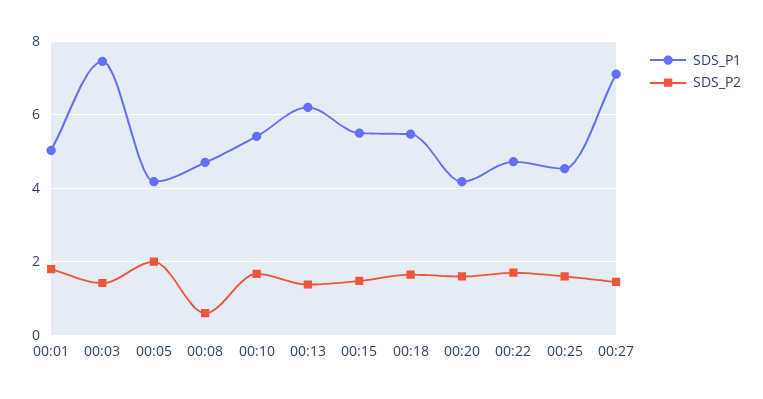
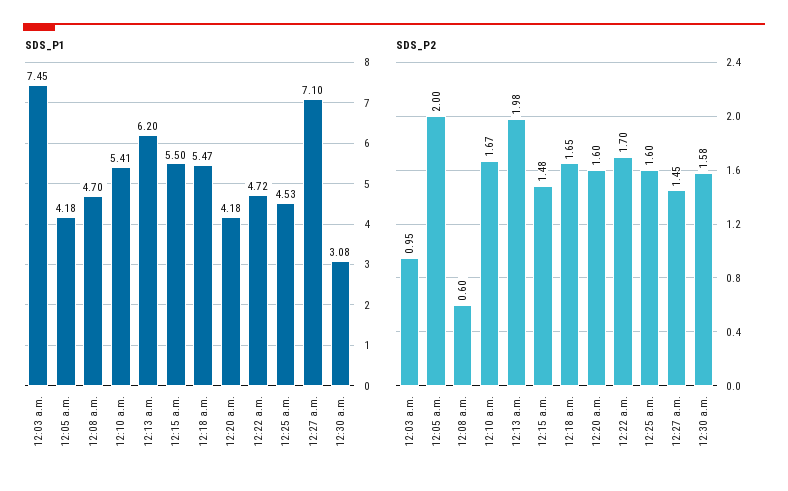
SDS_P1, 00:01: 5 -> none
SDS_P2, 00:01: 1.8 -> none
SDS_P2, 00:03: 1.4 -> 0.95
SDS_P2, 00:13: 1.4 -> 1.98
SDS_P1, 12:30 a.m.: none -> 3.08
SDS_P2, 12:30 a.m.: none -> 1.58

